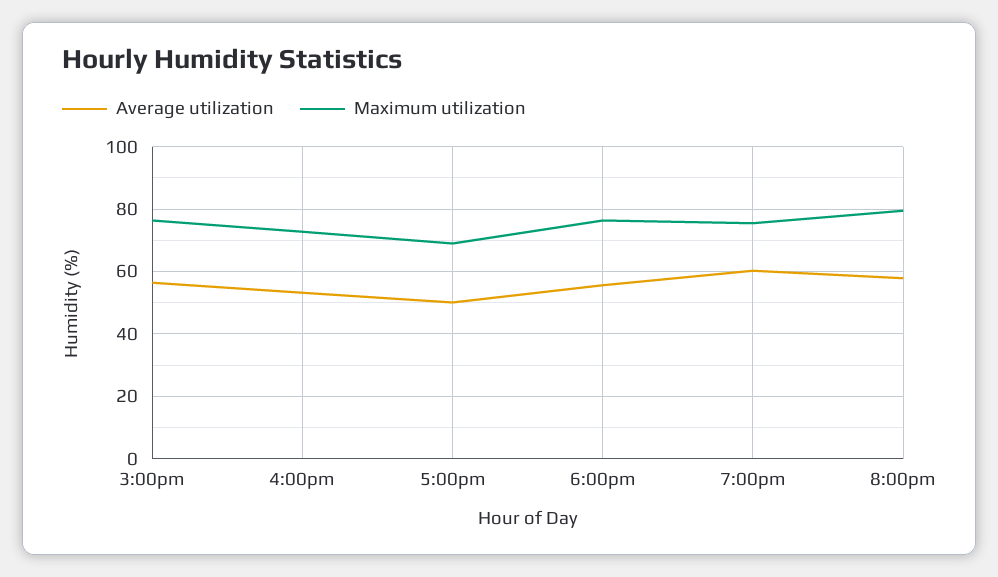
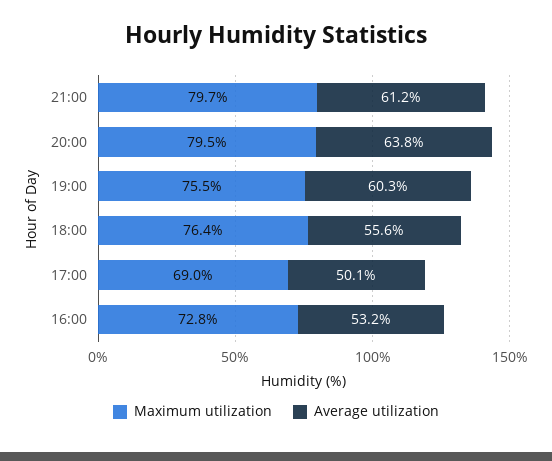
Average utilization, 3:00pm: 56 -> none
Maximum utilization, 3:00pm: 76 -> none
Average utilization, 8:00pm: 58 -> 63.8
Maximum utilization, 21:00: none -> 79.7
Average utilization, 21:00: none -> 61.2

